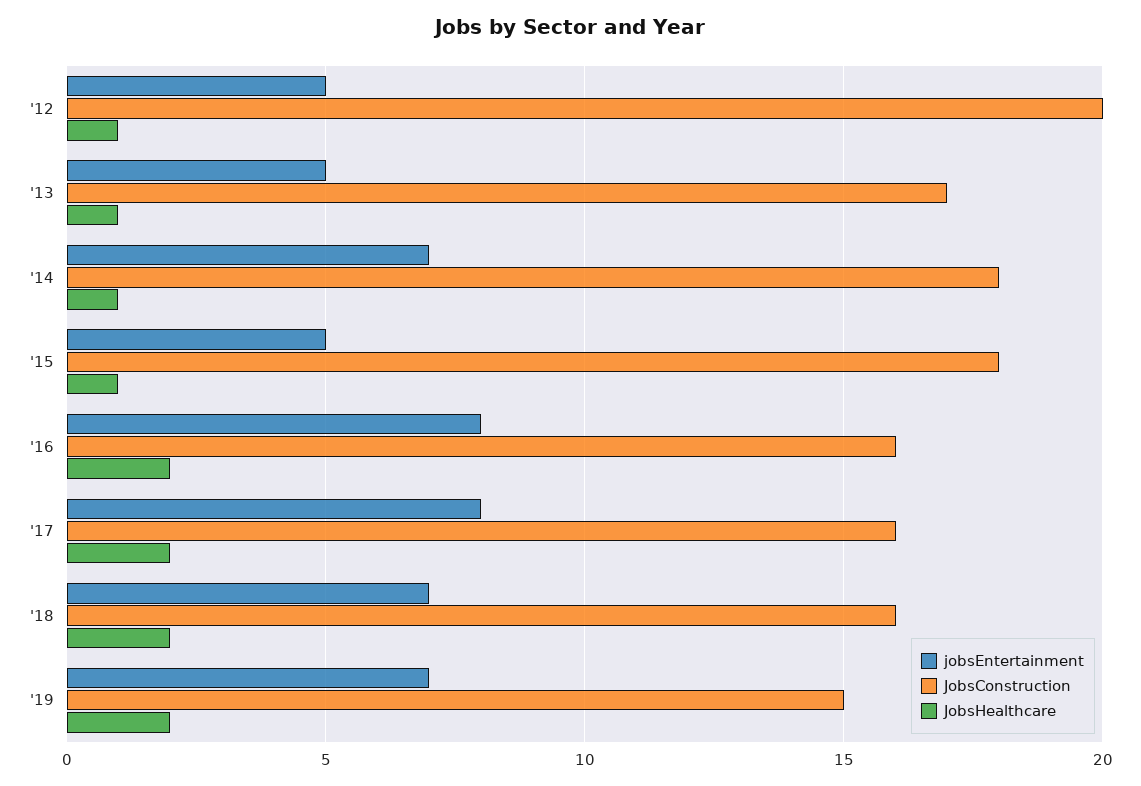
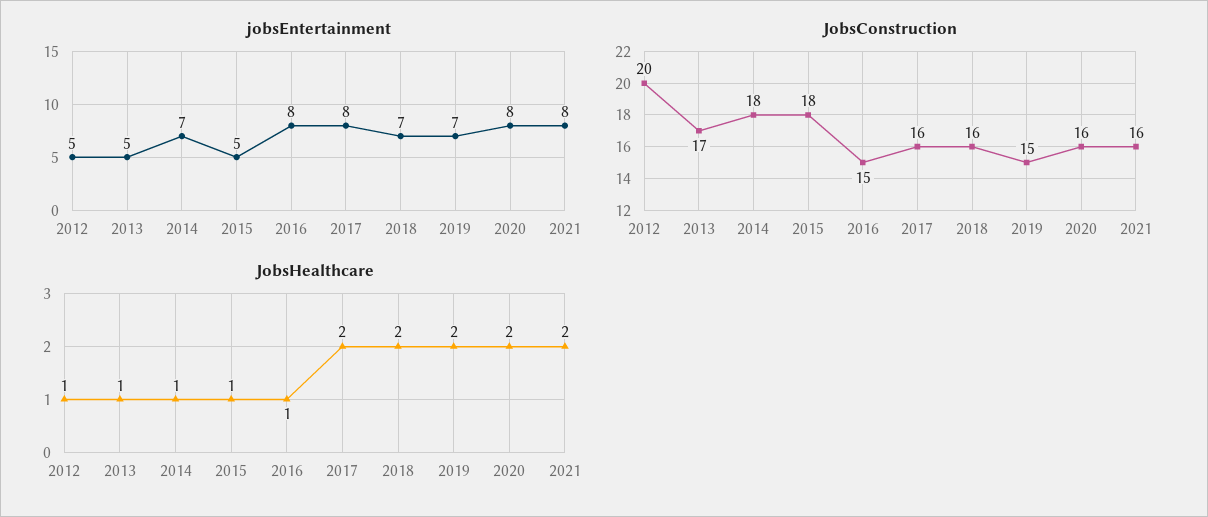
JobsConstruction, '16: 16 -> 15
JobsHealthcare, '16: 2 -> 1
jobsEntertainment, 2020: none -> 8
jobsEntertainment, 2021: none -> 8
JobsConstruction, 2020: none -> 16
JobsConstruction, 2021: none -> 16
JobsHealthcare, 2020: none -> 2
JobsHealthcare, 2021: none -> 2

